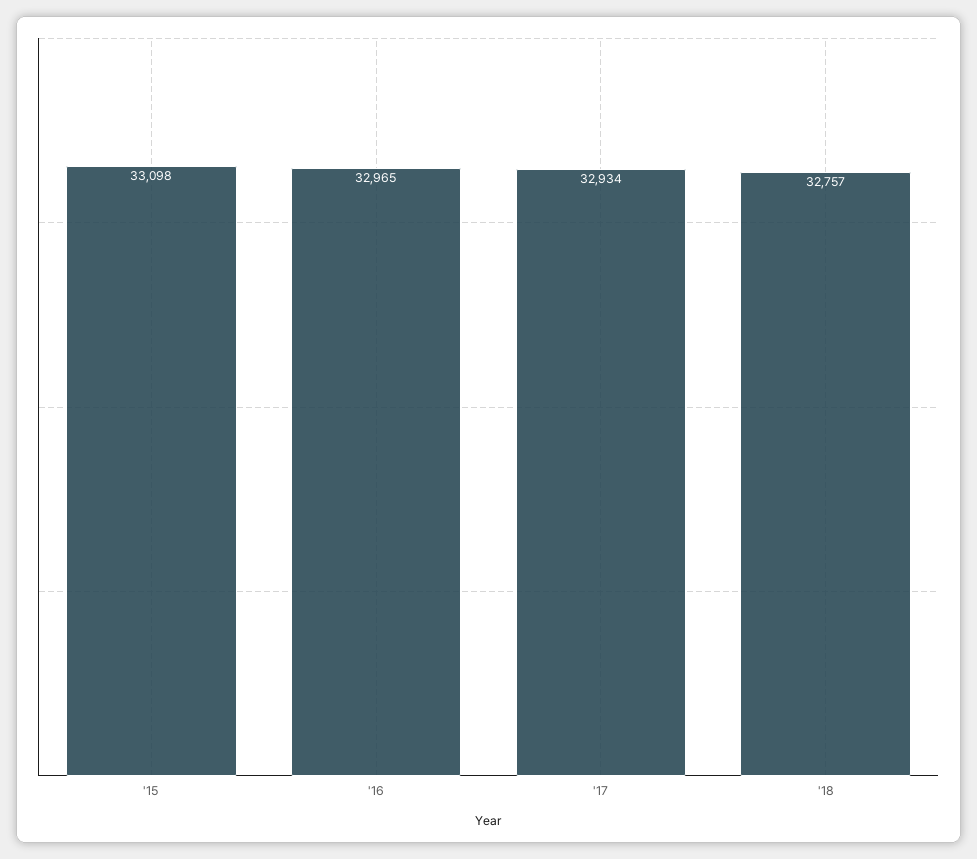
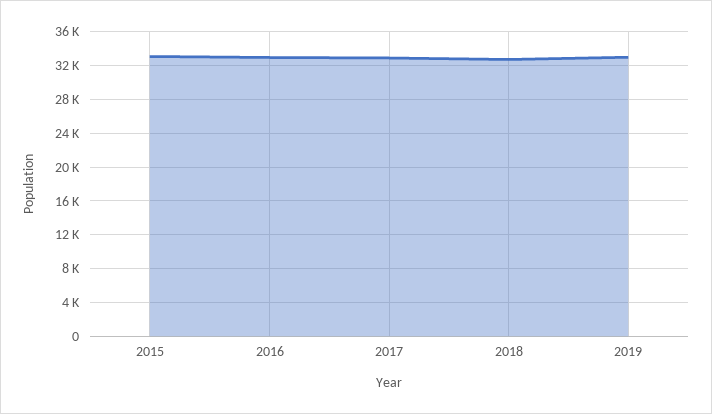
2019: none -> 33000

